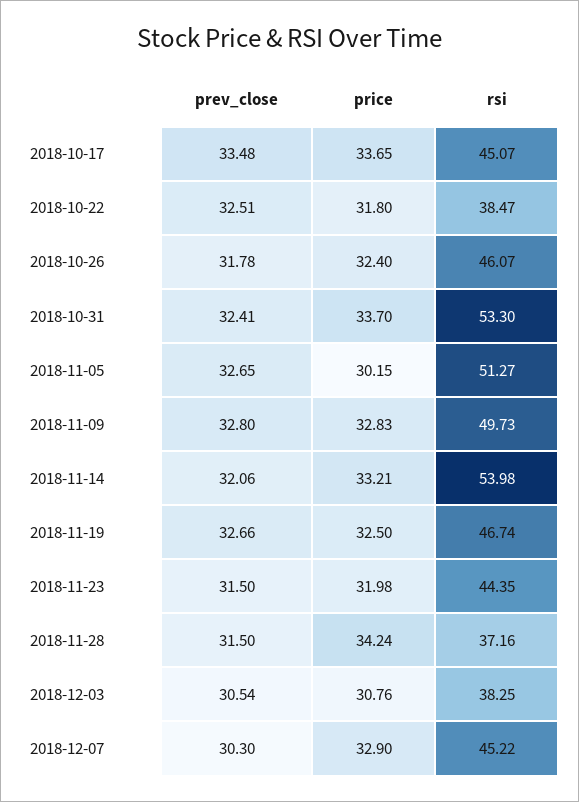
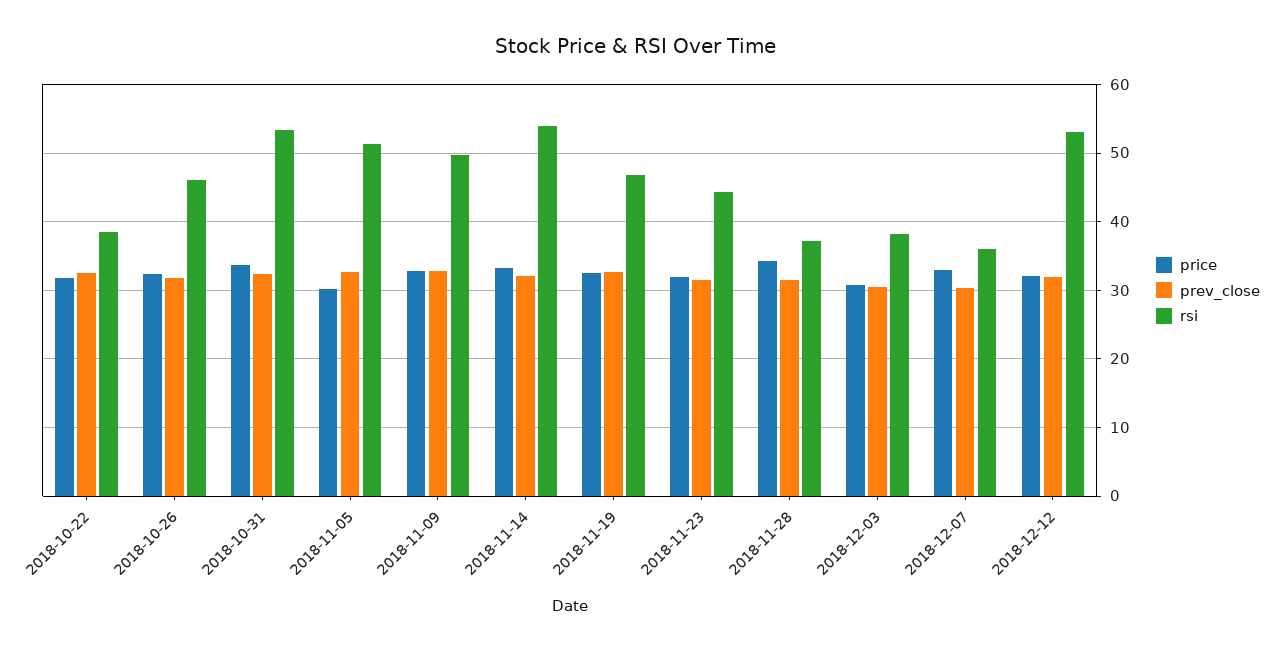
prev_close, 2018-10-17: 33.48 -> none
price, 2018-10-17: 33.65 -> none
rsi, 2018-10-17: 45.07 -> none
rsi, 2018-12-07: 45.22 -> 36
price, 2018-12-12: none -> 32
prev_close, 2018-12-12: none -> 32
rsi, 2018-12-12: none -> 53

